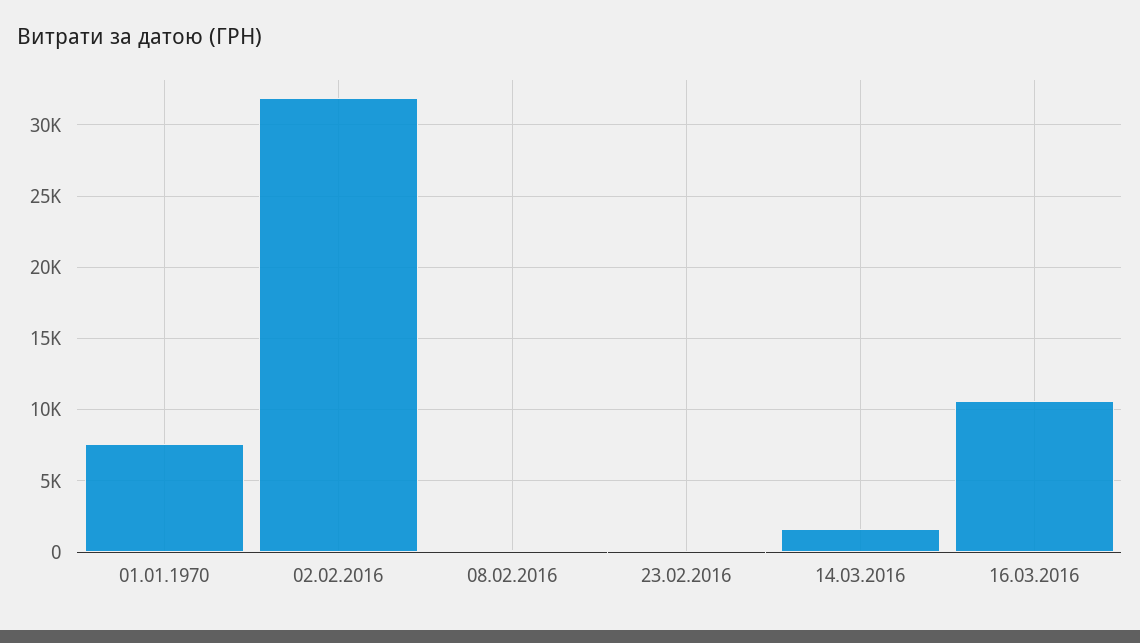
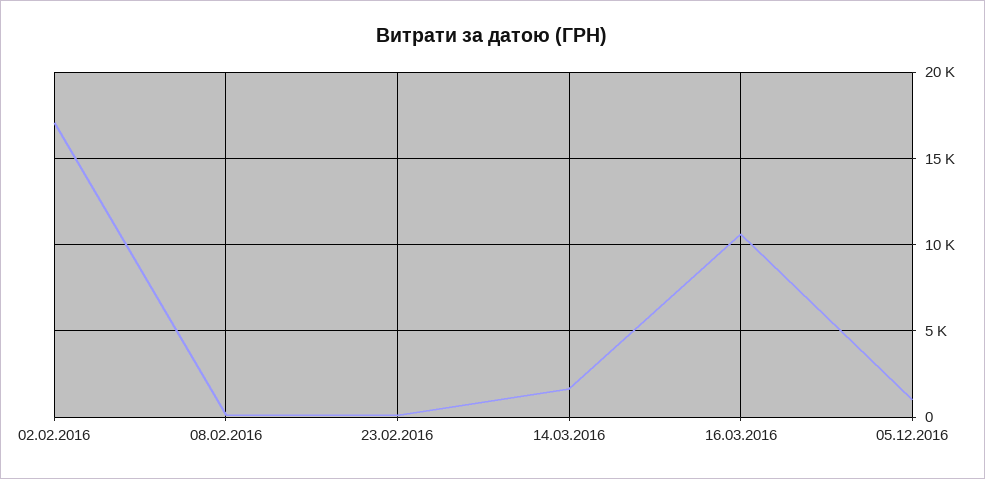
01.01.1970: 7500 -> none
02.02.2016: 32000 -> 17000
05.12.2016: none -> 1000

